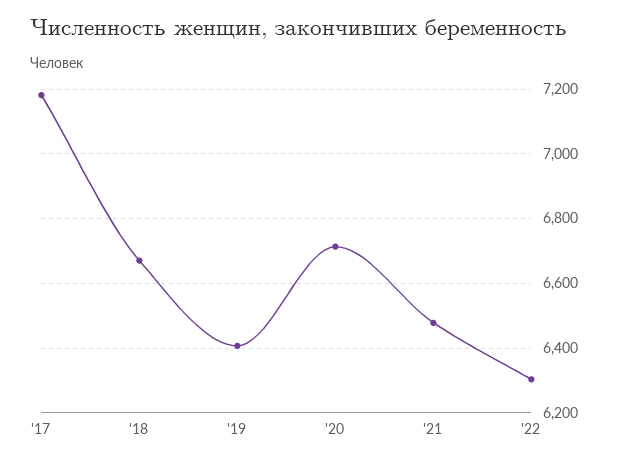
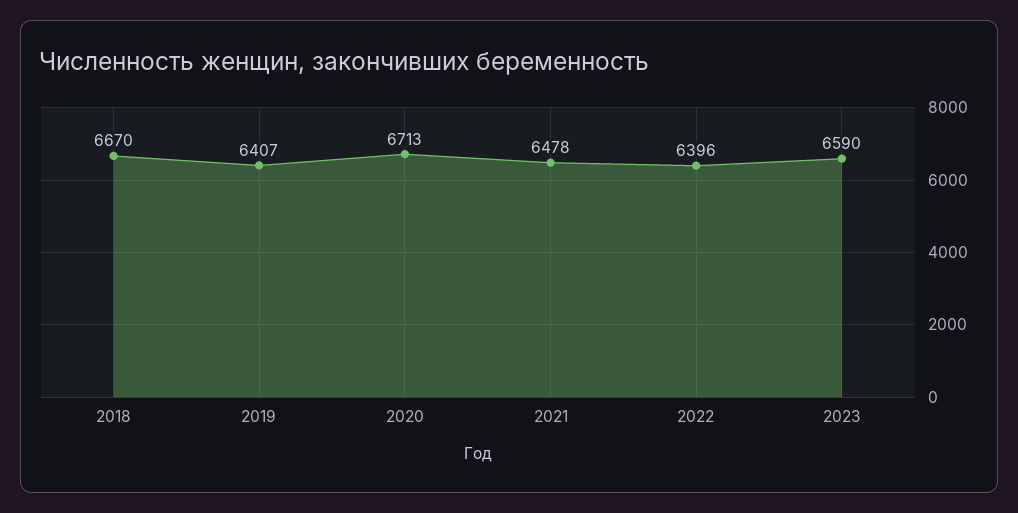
'17: 7180 -> none
'22: 6300 -> 6396
2023: none -> 6590

